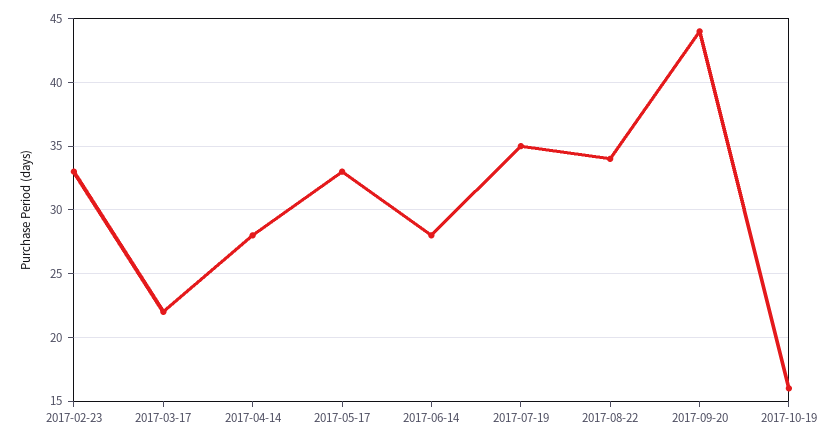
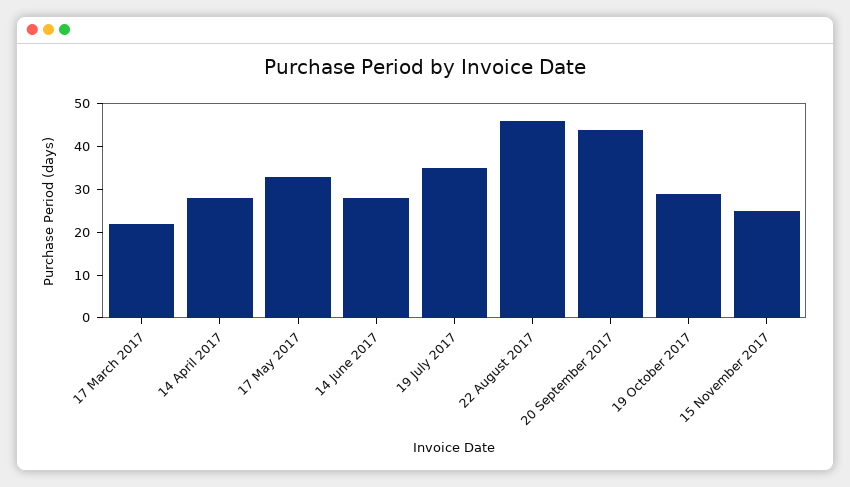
2017-02-23: 33 -> none
2017-08-22: 34 -> 45
2017-10-19: 16 -> 30
15 November 2017: none -> 25

